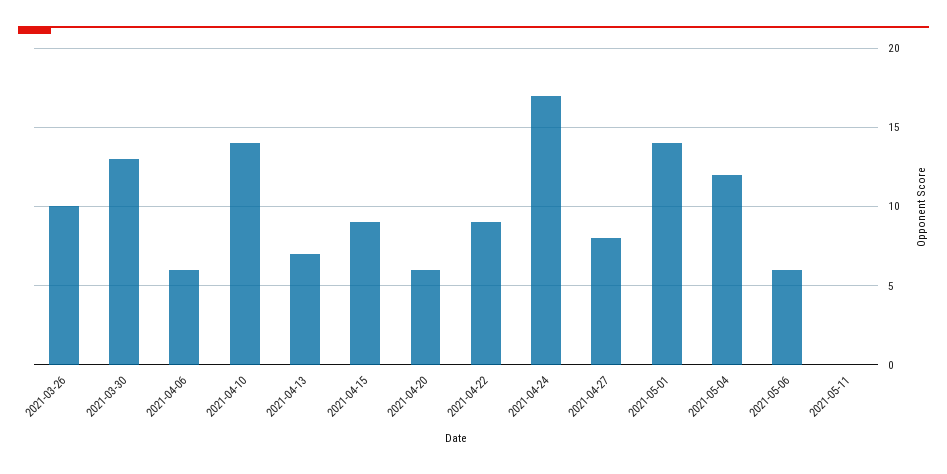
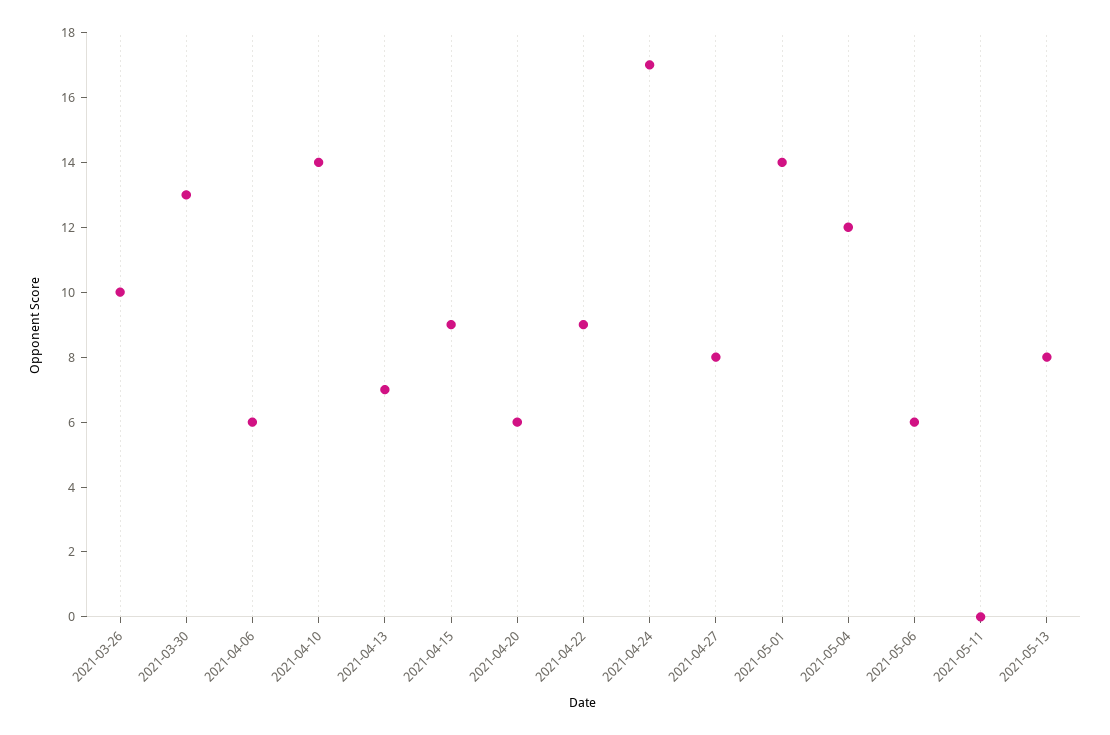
2021-05-13: none -> 8

